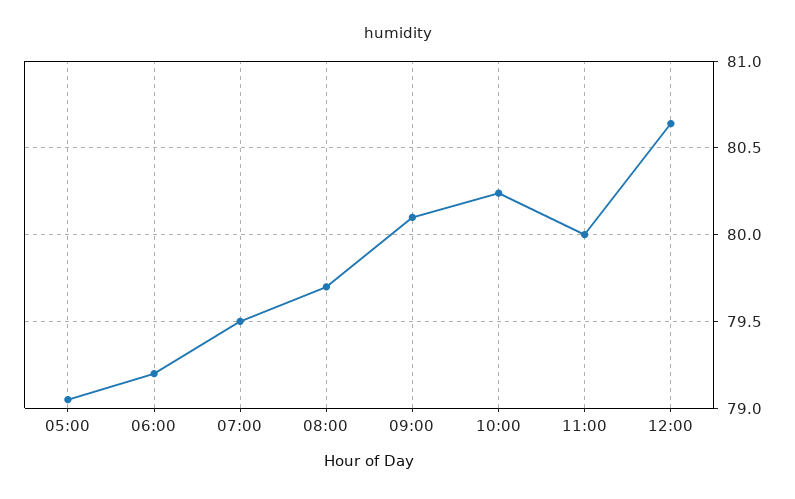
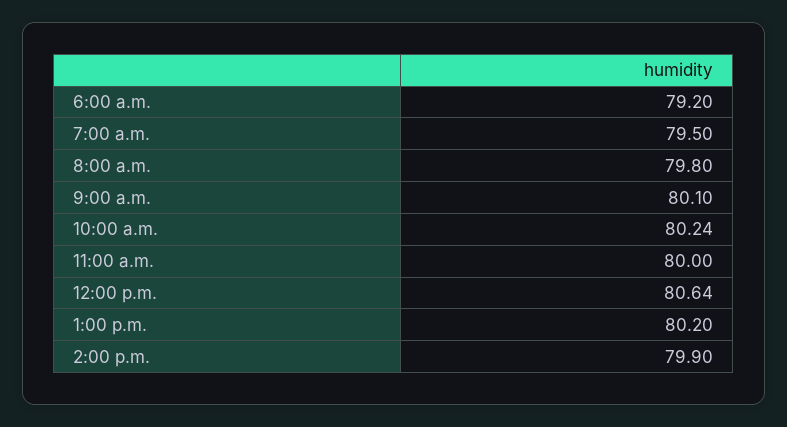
05:00: 79.05 -> none
08:00: 79.7 -> 79.8
1:00 p.m.: none -> 80.2
2:00 p.m.: none -> 79.9

